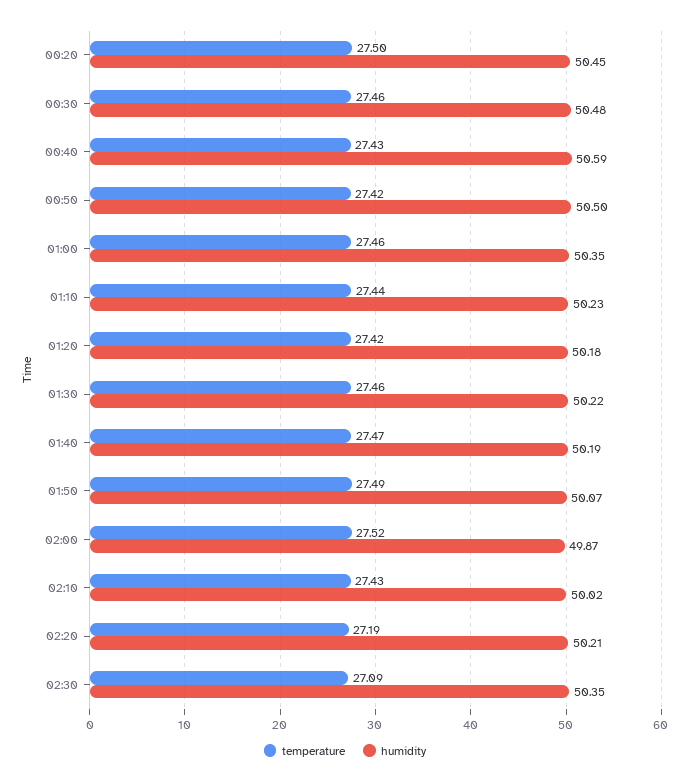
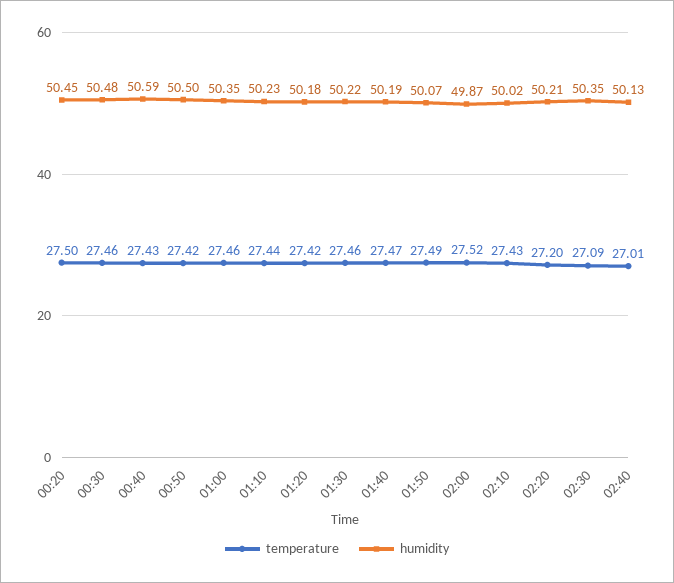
temperature, 02:20: 27.19 -> 27.2
temperature, 02:40: none -> 27.01
humidity, 02:40: none -> 50.13

